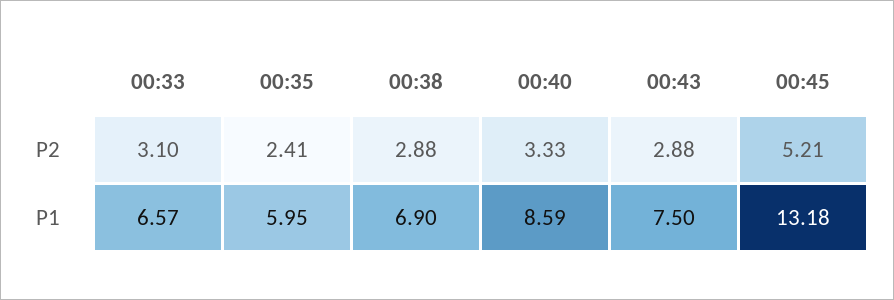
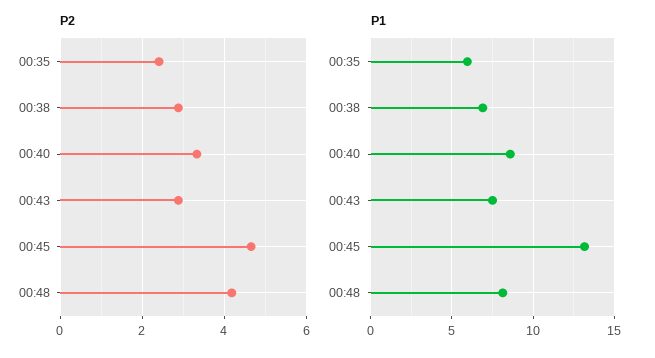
P2, 00:33: 3.1 -> none
P2, 00:45: 5.21 -> 4.6
P1, 00:33: 6.57 -> none
P2, 00:48: none -> 4.2
P1, 00:48: none -> 8

